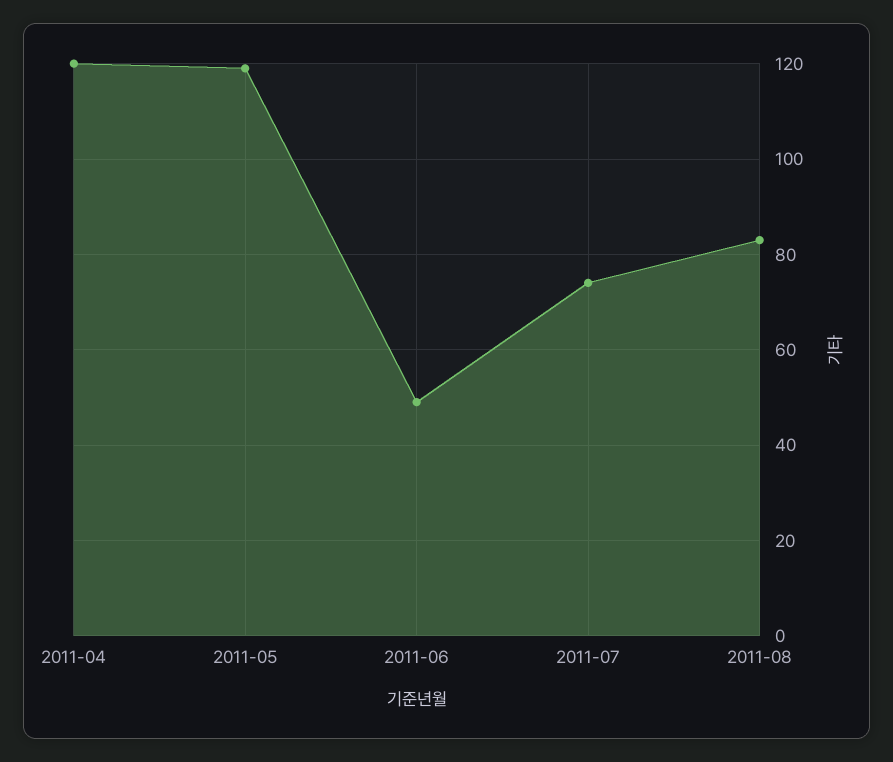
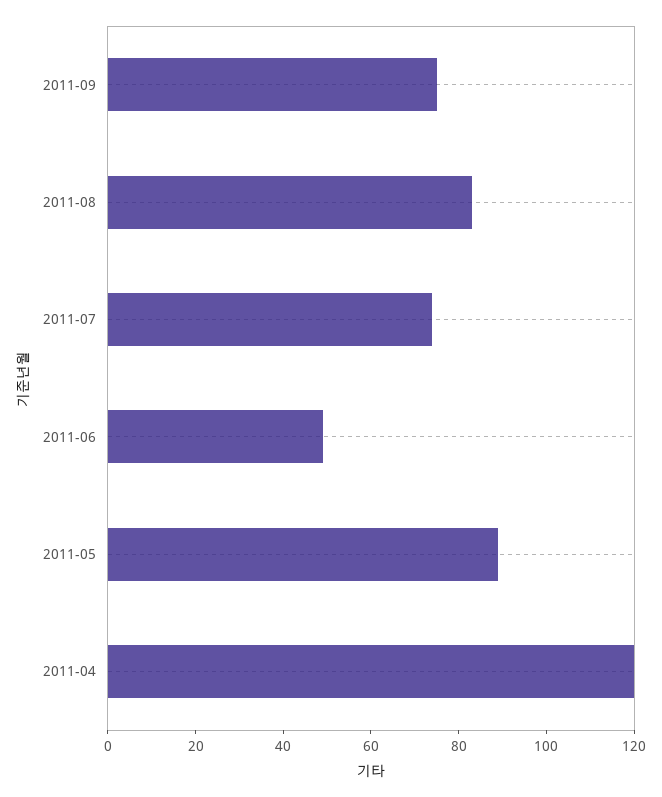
2011-05: 120 -> 90
2011-09: none -> 75

